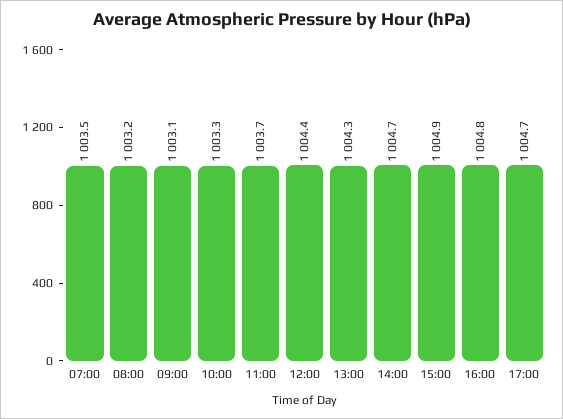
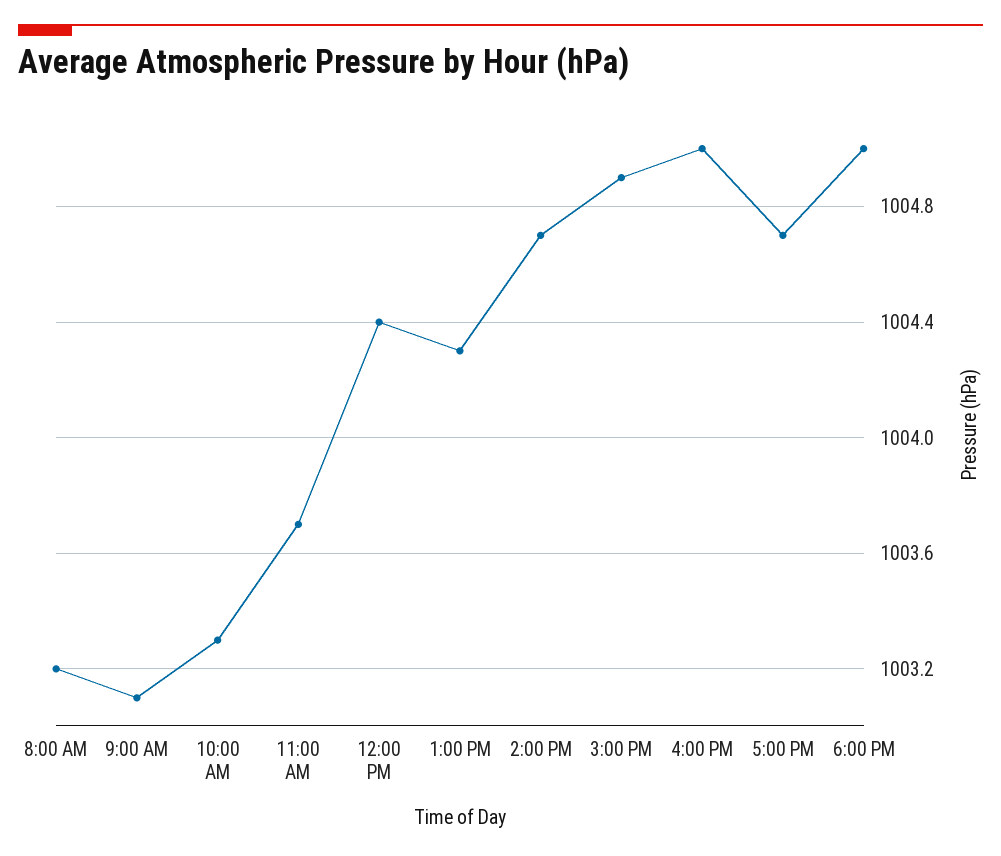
07:00: 1003.5 -> none
16:00: 1004.8 -> 1005
6:00 PM: none -> 1005

